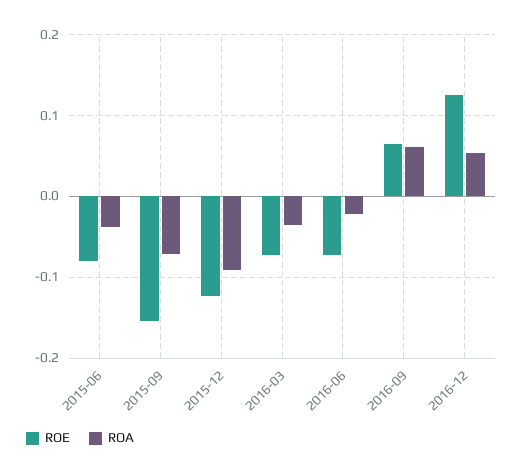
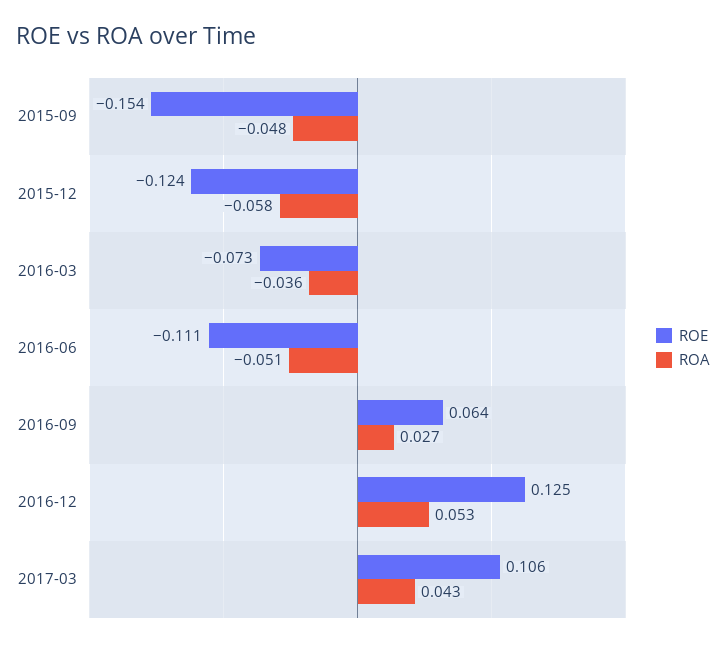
ROE, 2015-06: -0.08 -> none
ROA, 2015-06: -0.04 -> none
ROA, 2015-09: -0.07 -> -0.048
ROA, 2015-12: -0.09 -> -0.058
ROE, 2016-06: -0.07 -> -0.111
ROA, 2016-06: -0.02 -> -0.051
ROA, 2016-09: 0.06 -> 0.027
ROE, 2017-03: none -> 0.106
ROA, 2017-03: none -> 0.043

